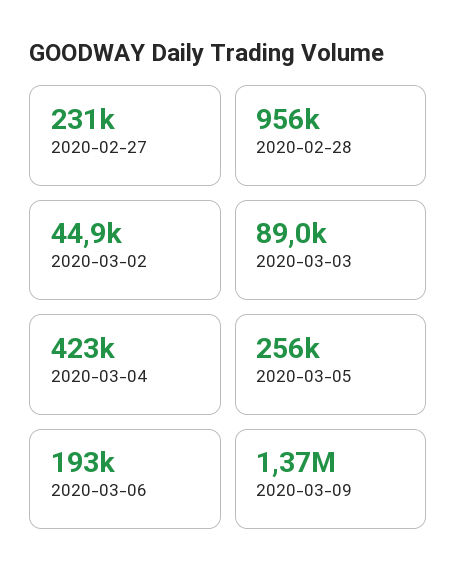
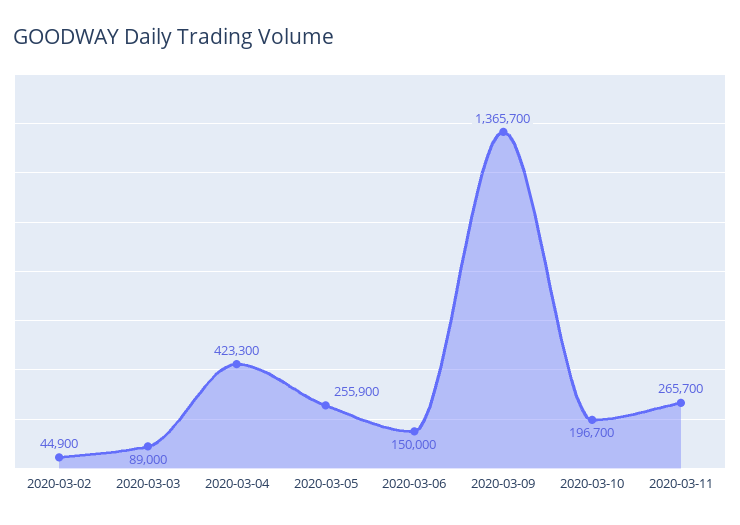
2020-02-27: 231000 -> none
2020-02-28: 956000 -> none
2020-03-06: 193000 -> 150000
2020-03-10: none -> 196700
2020-03-11: none -> 265700

